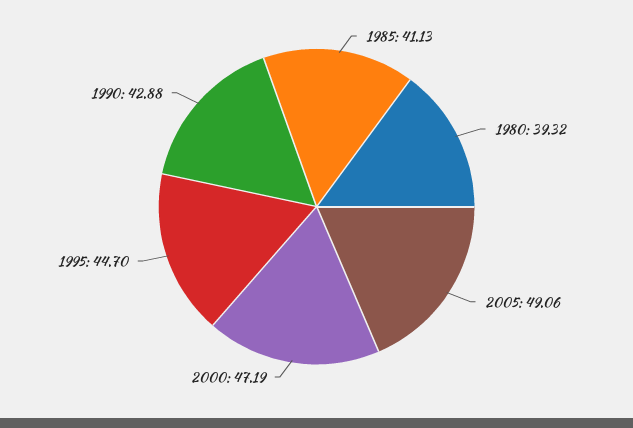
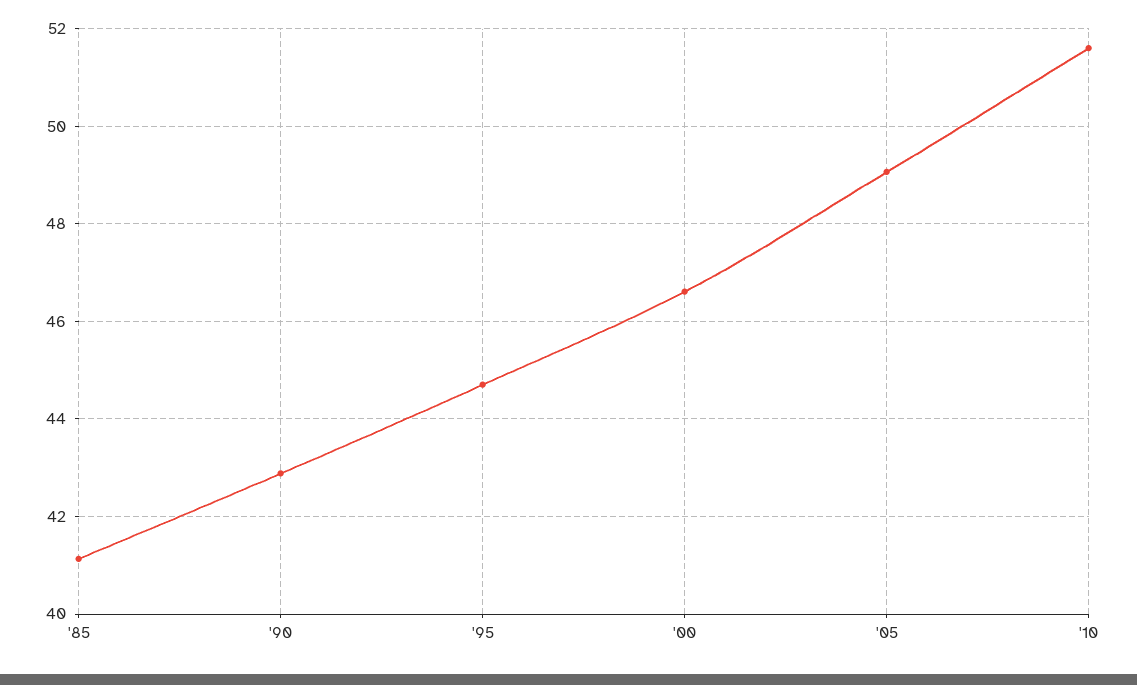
1980: 39.32 -> none
2000: 47.19 -> 46.6
'10: none -> 51.6

